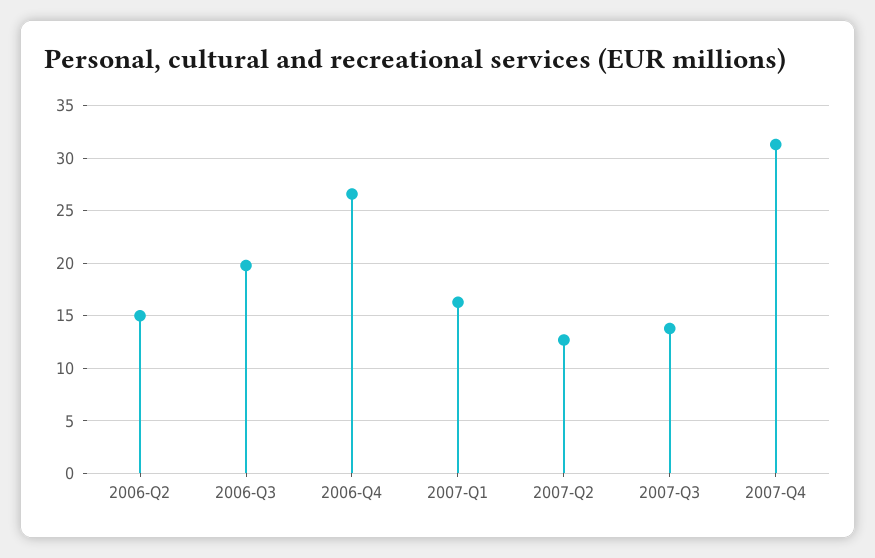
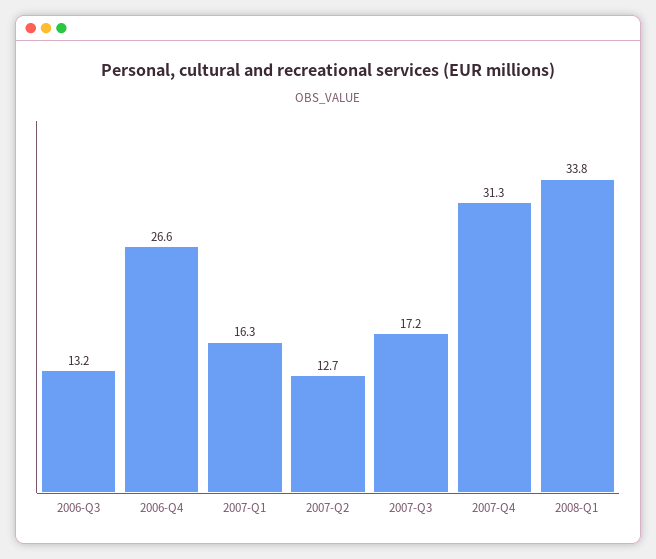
2006-Q2: 15 -> none
2006-Q3: 20 -> 13.2
2007-Q3: 14 -> 17.2
2008-Q1: none -> 33.8

